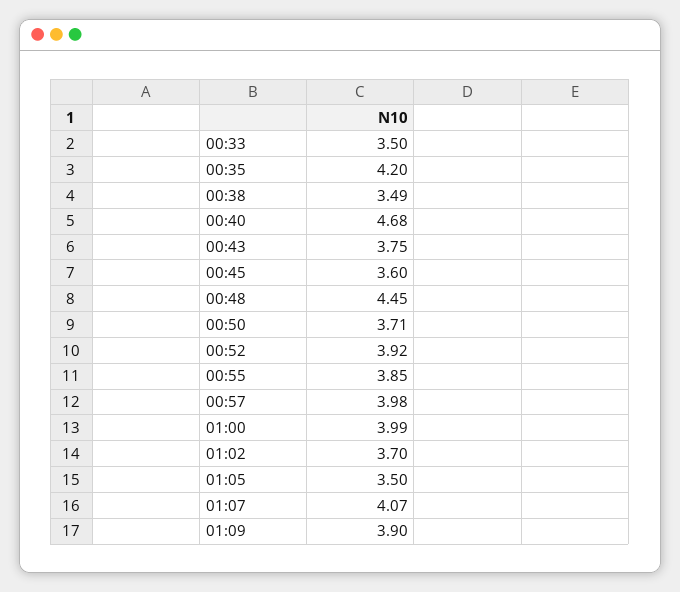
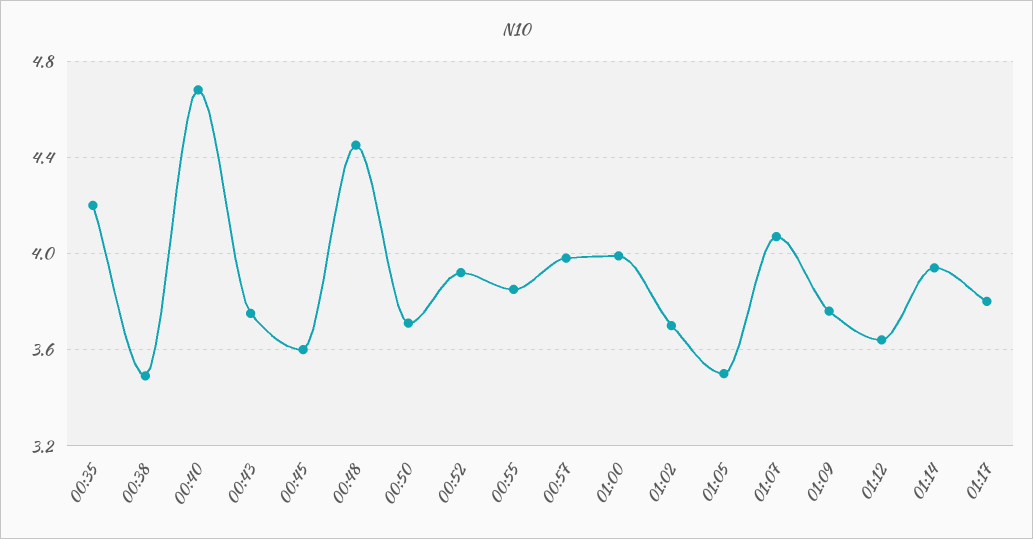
00:33: 3.5 -> none
01:09: 3.9 -> 3.75
01:12: none -> 3.65
01:14: none -> 3.95
01:17: none -> 3.8

